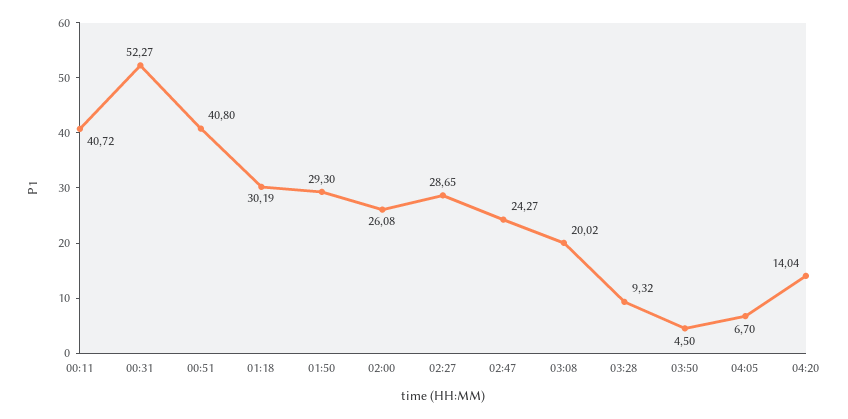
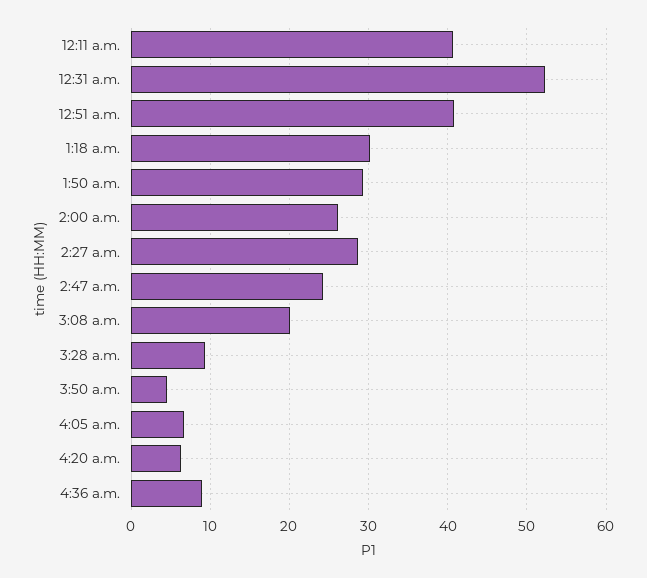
04:20: 14.04 -> 6
4:36 a.m.: none -> 9

